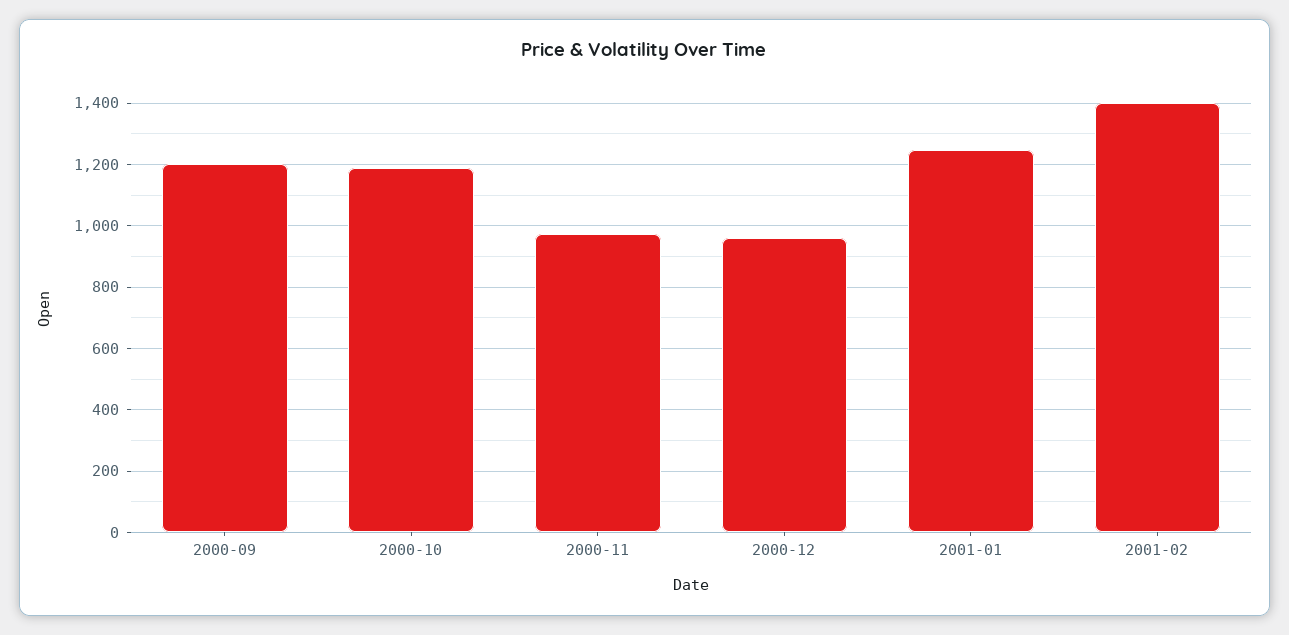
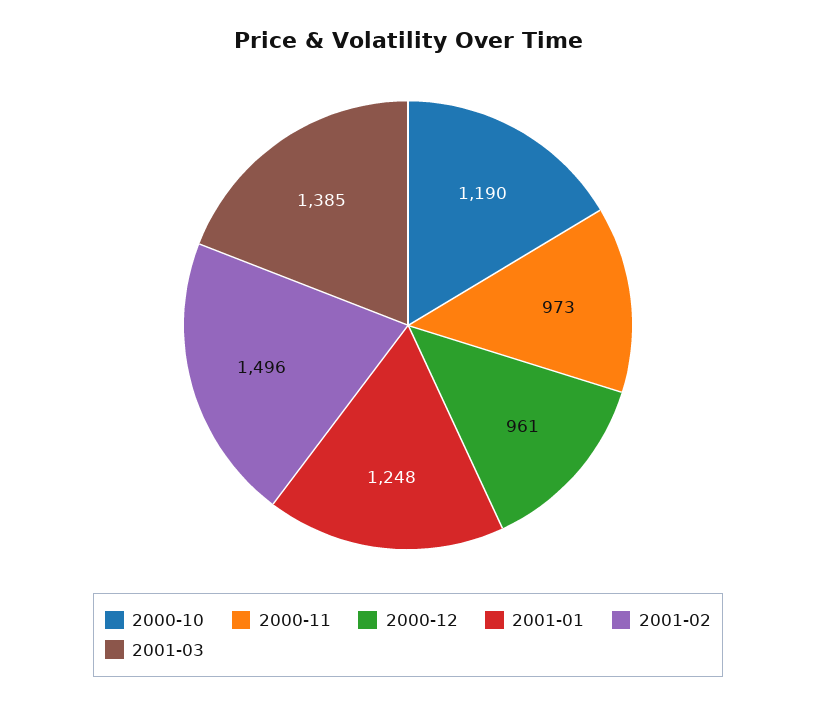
2000-09: 1200 -> none
2001-02: 1400 -> 1496
2001-03: none -> 1385

